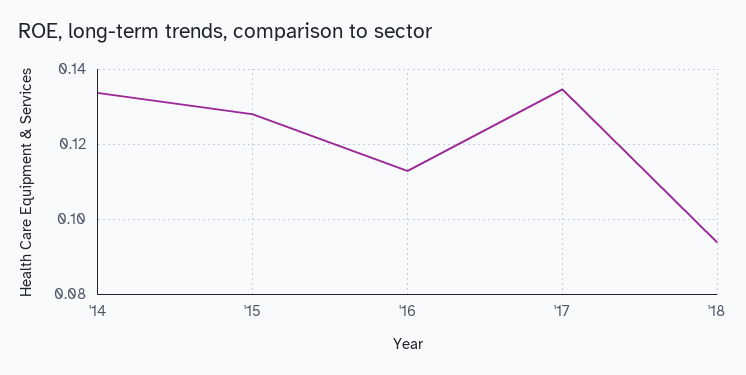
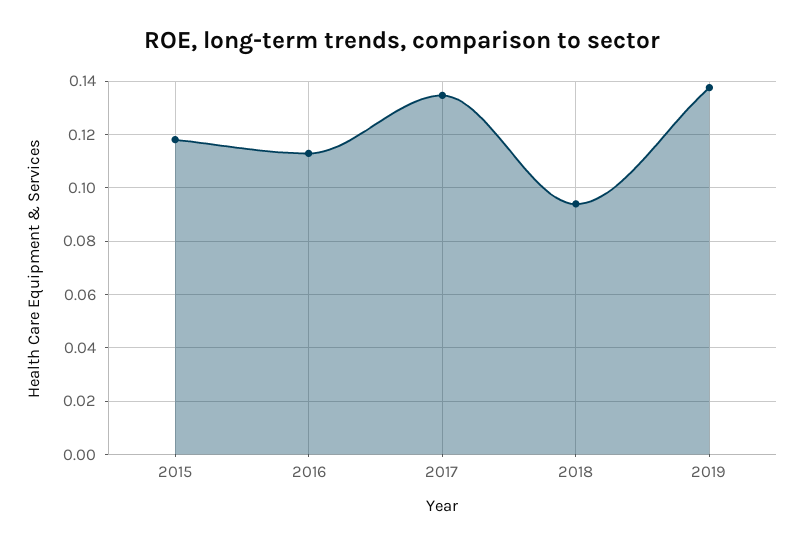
'14: 0.134 -> none
'15: 0.128 -> 0.1175
2019: none -> 0.1375

